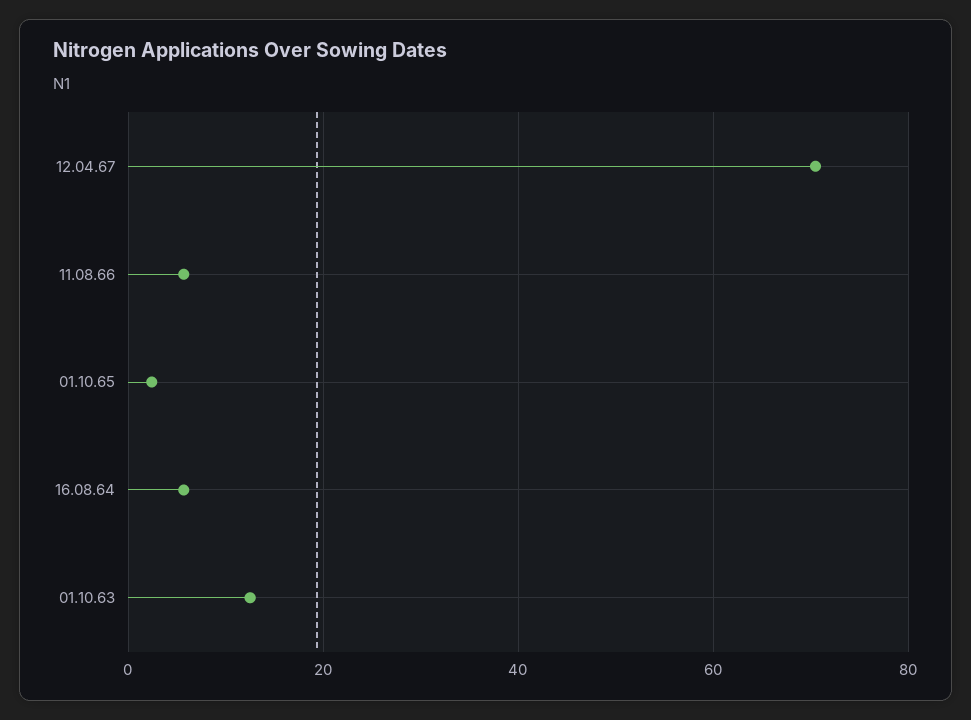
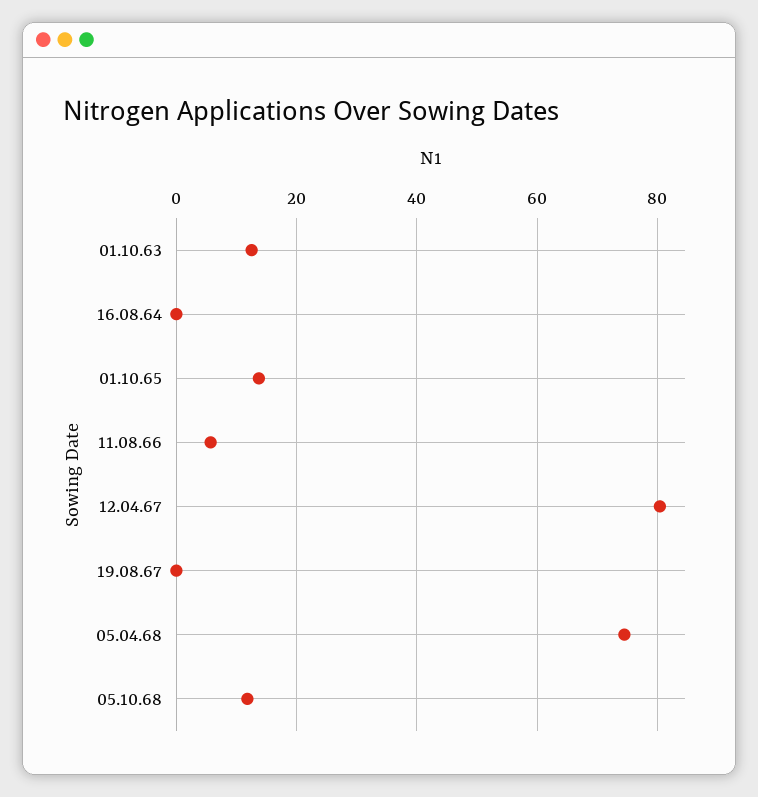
12.04.67: 70 -> 80
01.10.65: 2 -> 14
16.08.64: 6 -> 0
19.08.67: none -> 0
05.04.68: none -> 74
05.10.68: none -> 12

